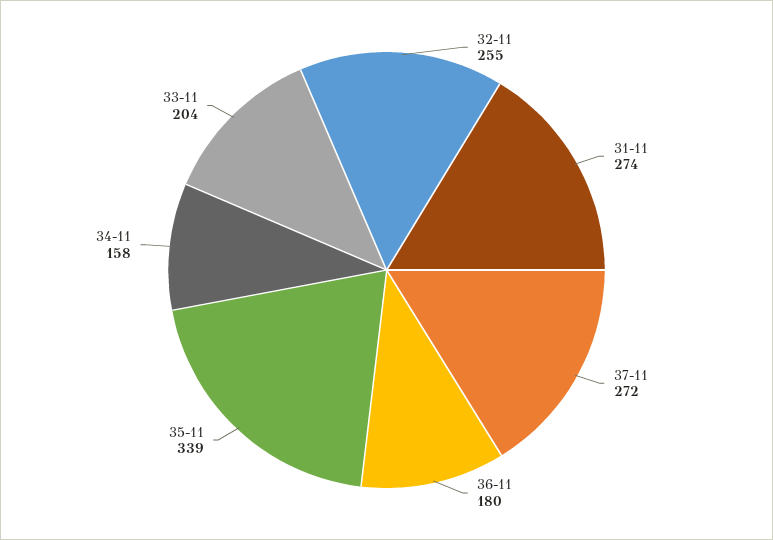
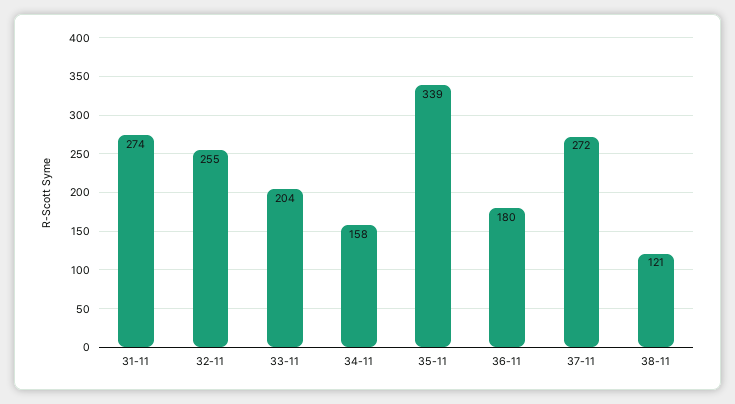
38-11: none -> 121

